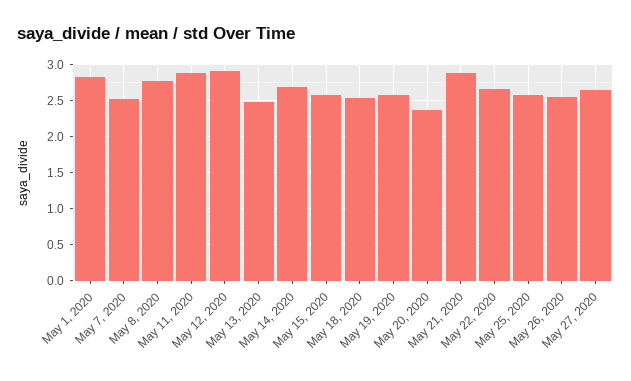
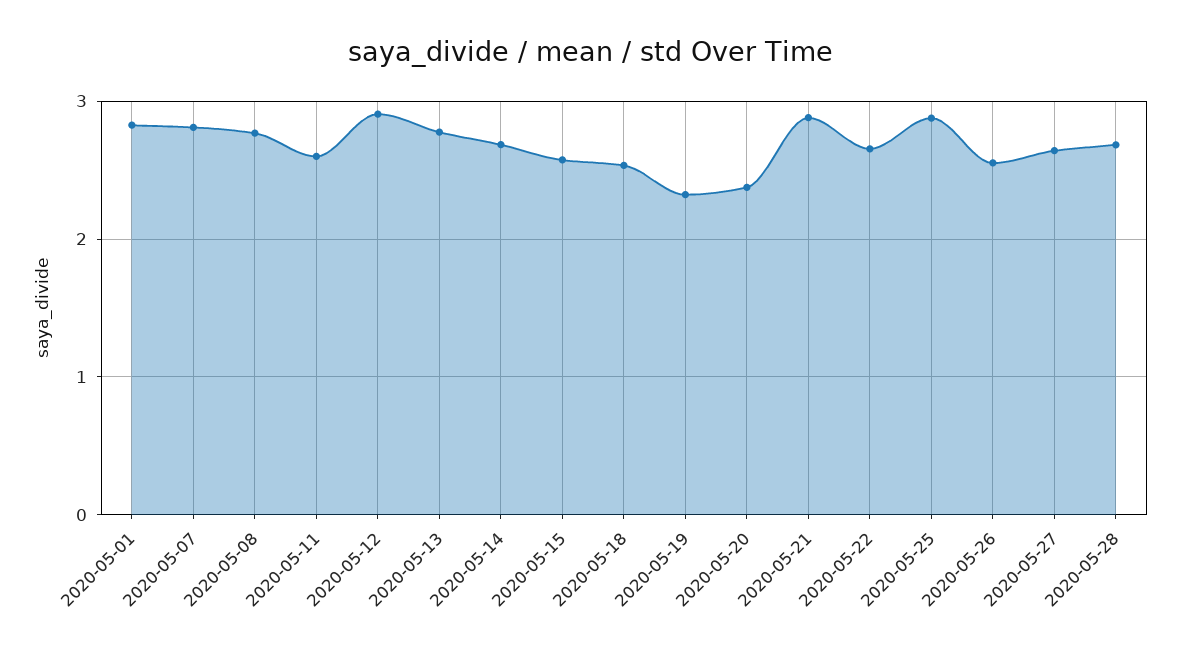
May 7, 2020: 2.5 -> 2.8
May 11, 2020: 2.9 -> 2.6
May 13, 2020: 2.5 -> 2.8
May 19, 2020: 2.6 -> 2.3
May 25, 2020: 2.6 -> 2.9
2020-05-28: none -> 2.7

